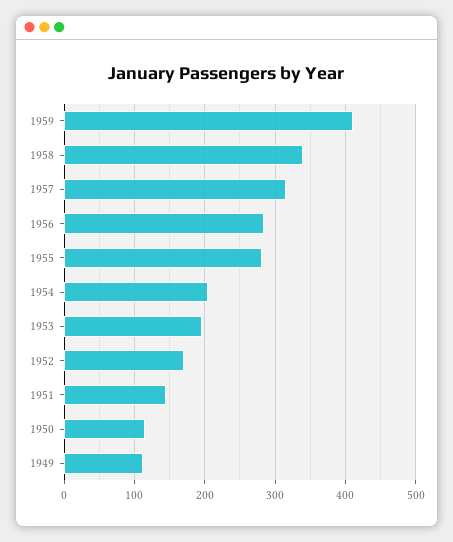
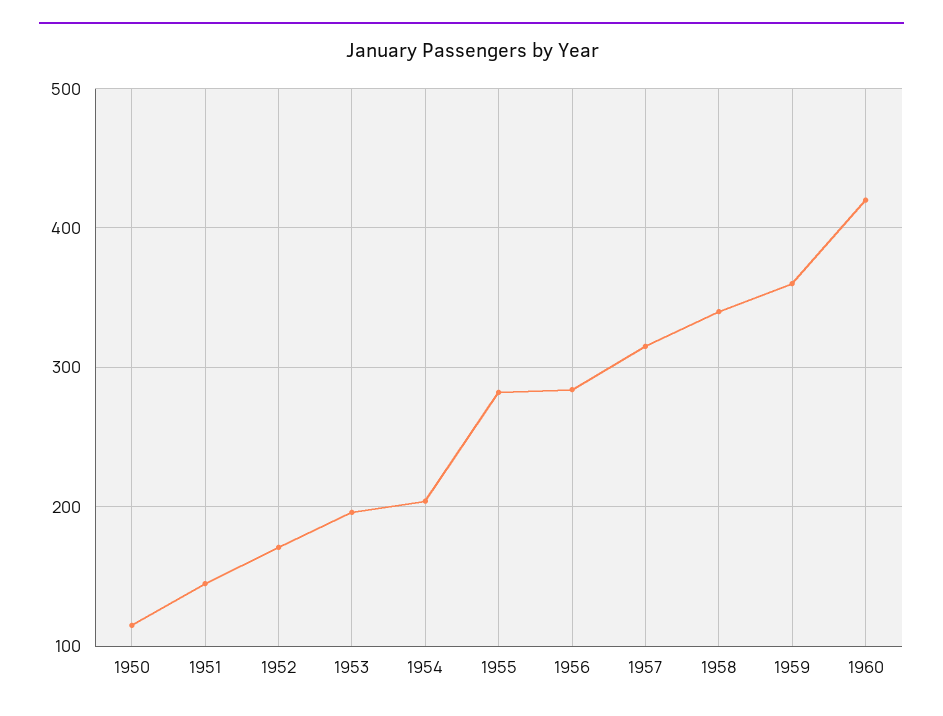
1959: 410 -> 360
1949: 110 -> none
1960: none -> 420

